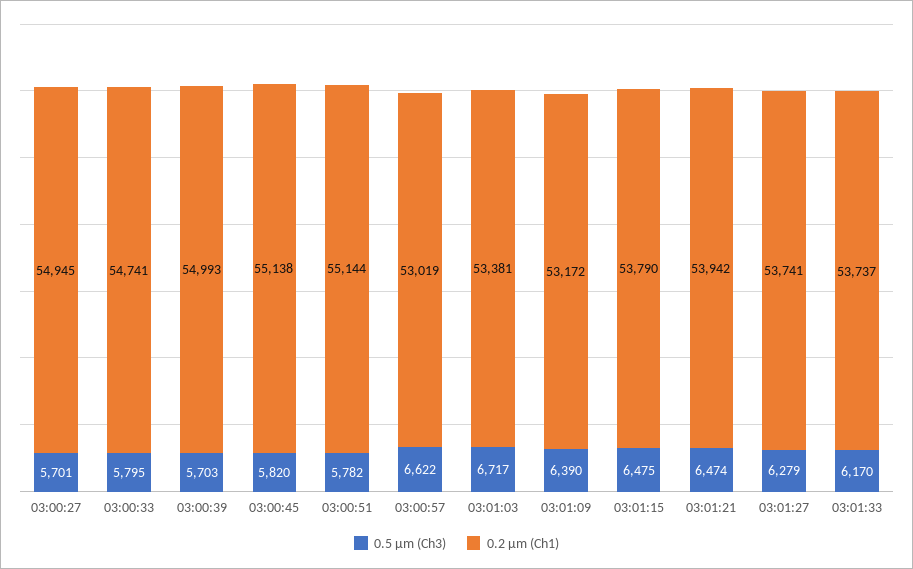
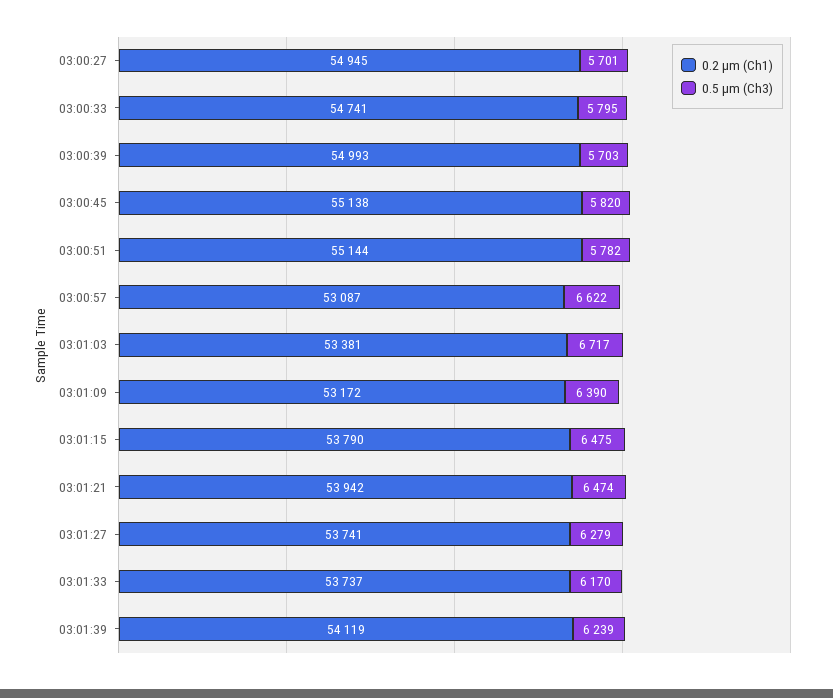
0.2 µm (Ch1), 03:00:57: 53019 -> 53087
0.2 µm (Ch1), 03:01:39: none -> 54119
0.5 µm (Ch3), 03:01:39: none -> 6239

